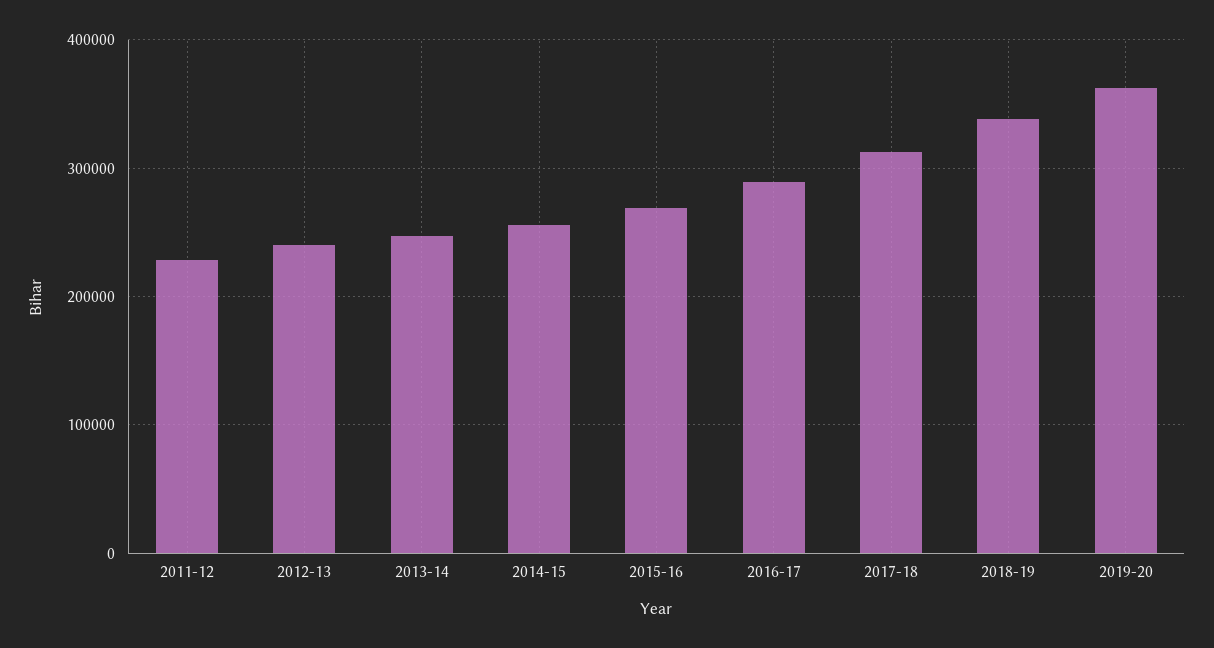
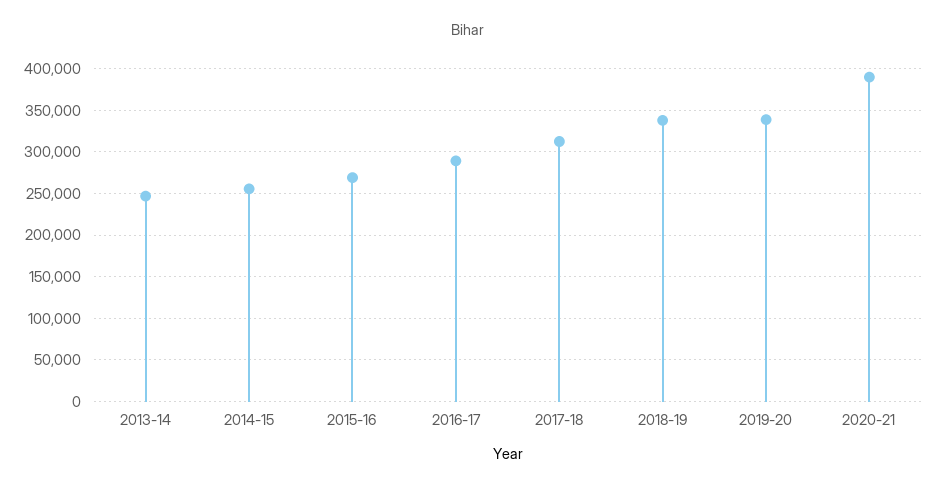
2011-12: 230000 -> none
2012-13: 240000 -> none
2019-20: 360000 -> 340000
2020-21: none -> 390000

